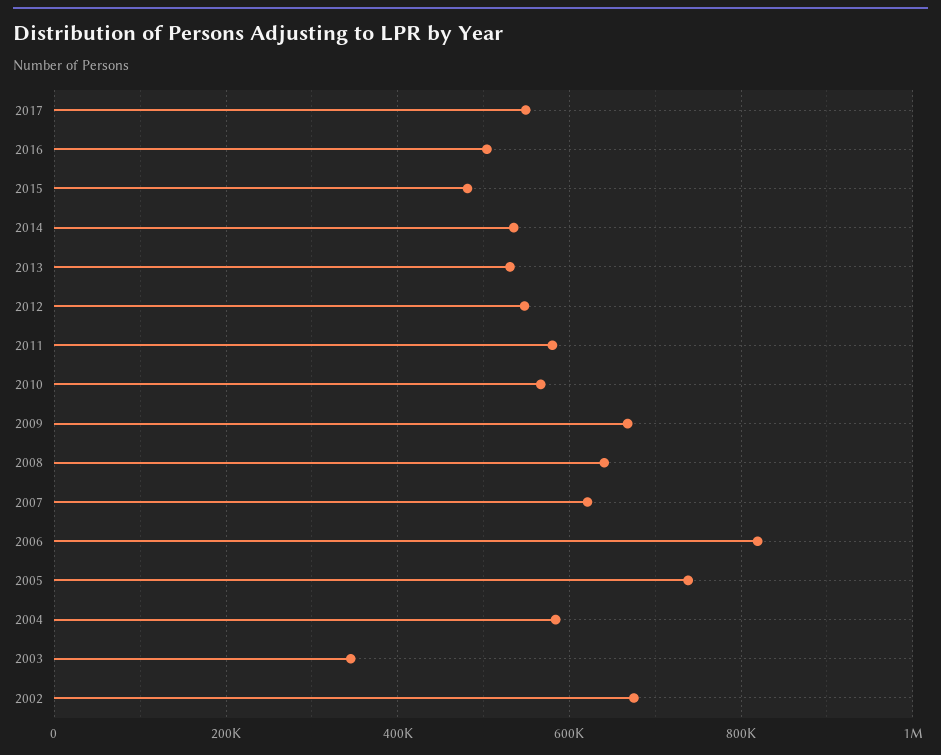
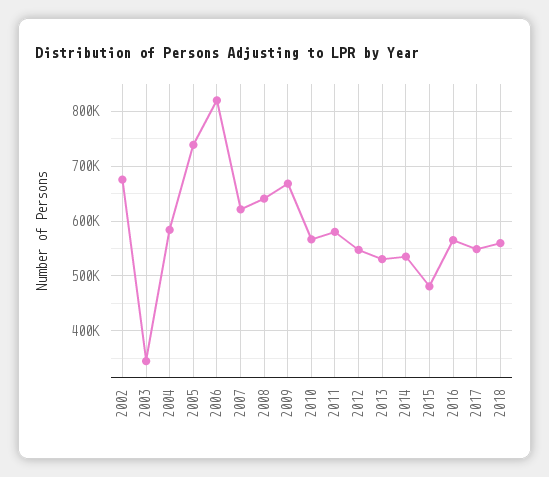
2016: 500000 -> 560000
2018: none -> 560000

